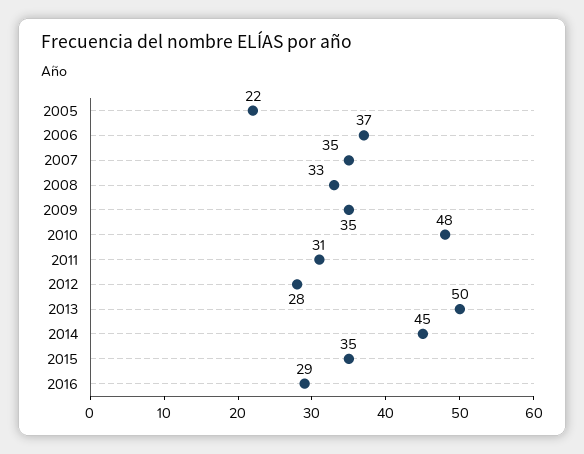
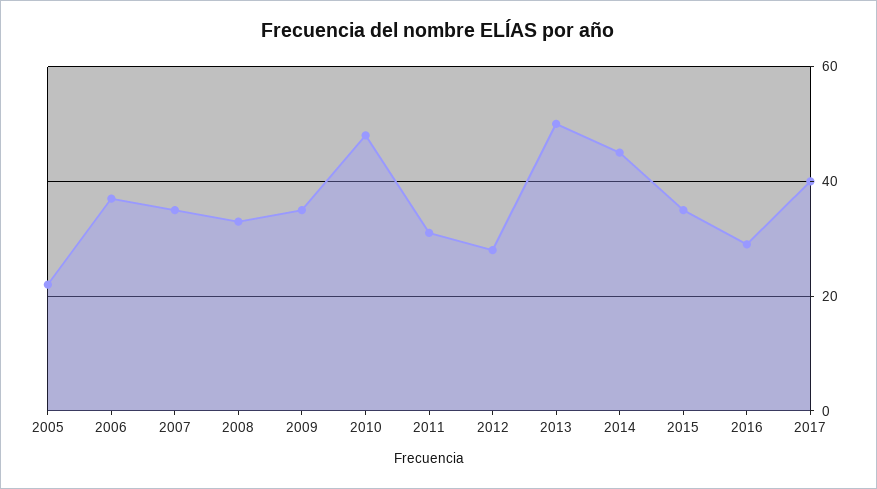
2017: none -> 40

